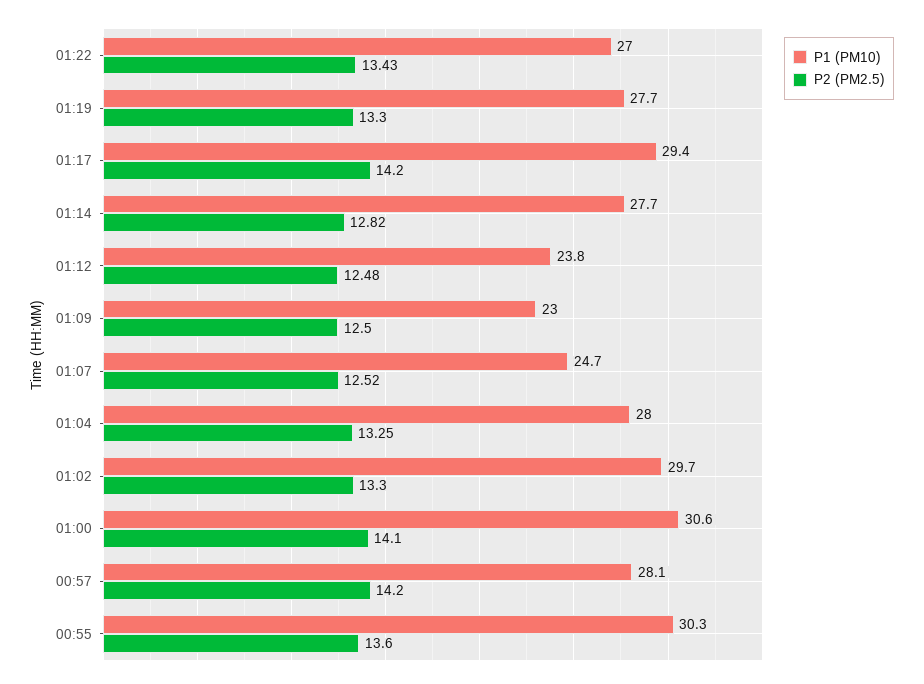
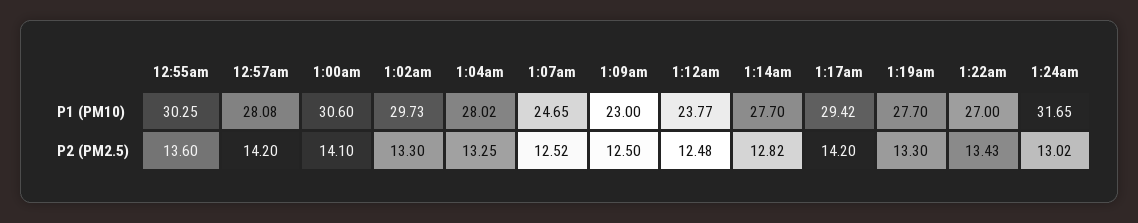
P1 (PM10), 1:24am: none -> 31.65
P2 (PM2.5), 1:24am: none -> 13.02

